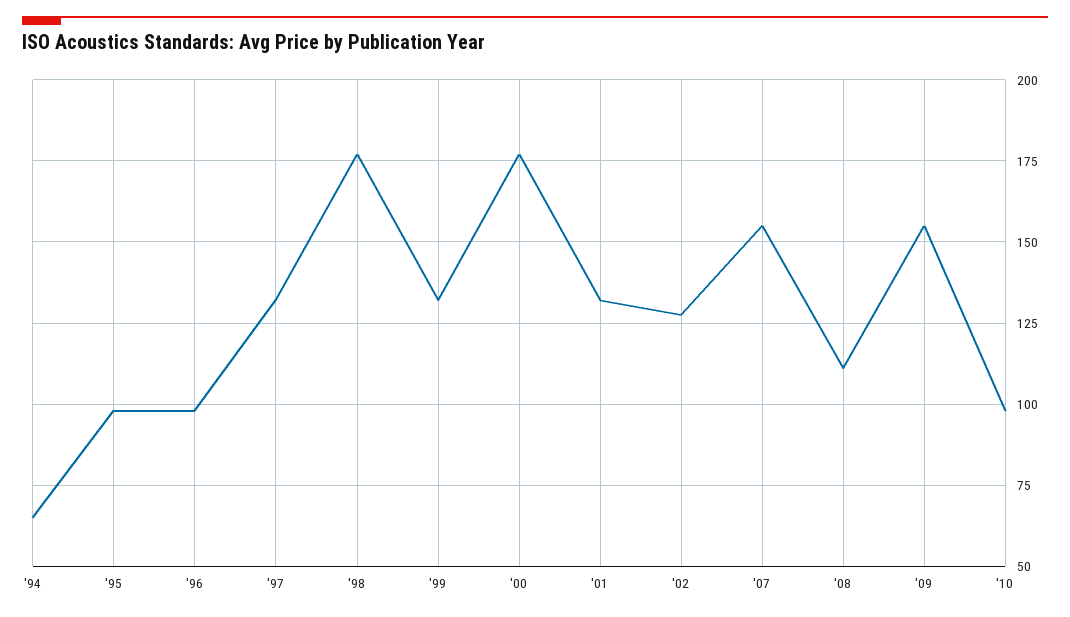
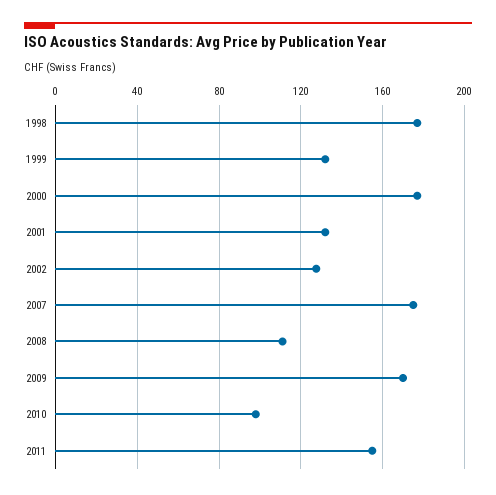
'94: 65 -> none
'95: 97.5 -> none
'96: 97.5 -> none
'97: 132.5 -> none
'07: 155 -> 175
'09: 155 -> 170
2011: none -> 155

